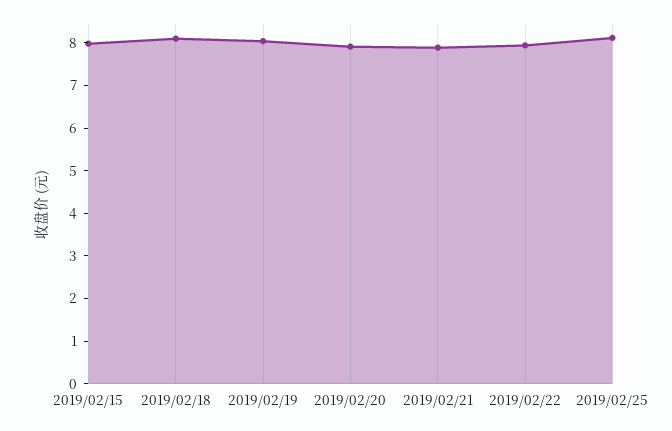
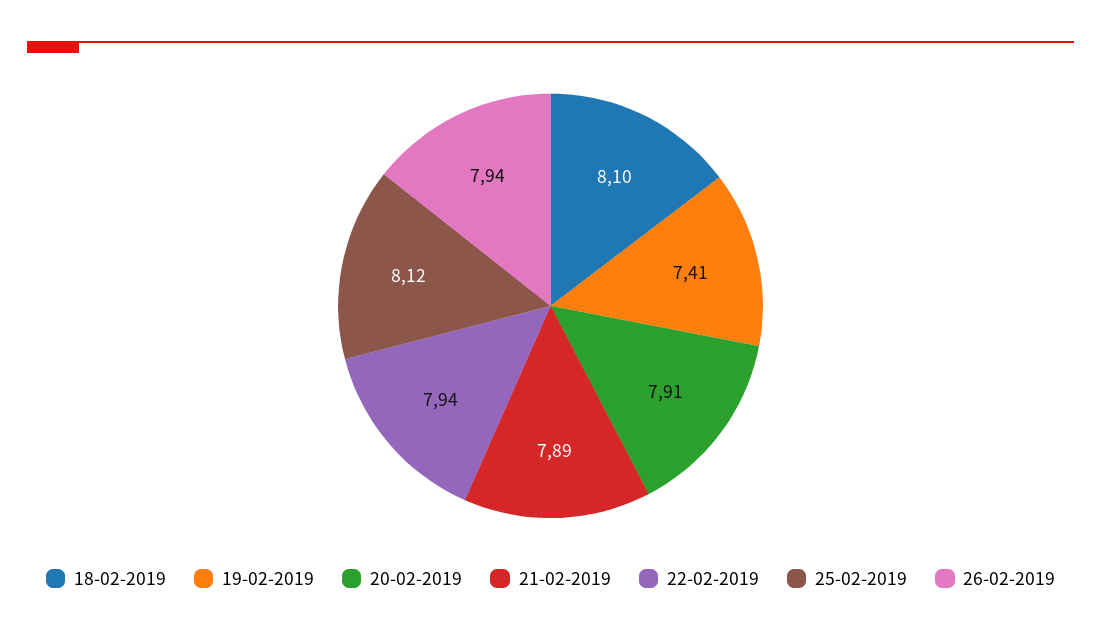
2019/02/15: 8 -> none
2019/02/19: 8 -> 7.41
26-02-2019: none -> 7.94

